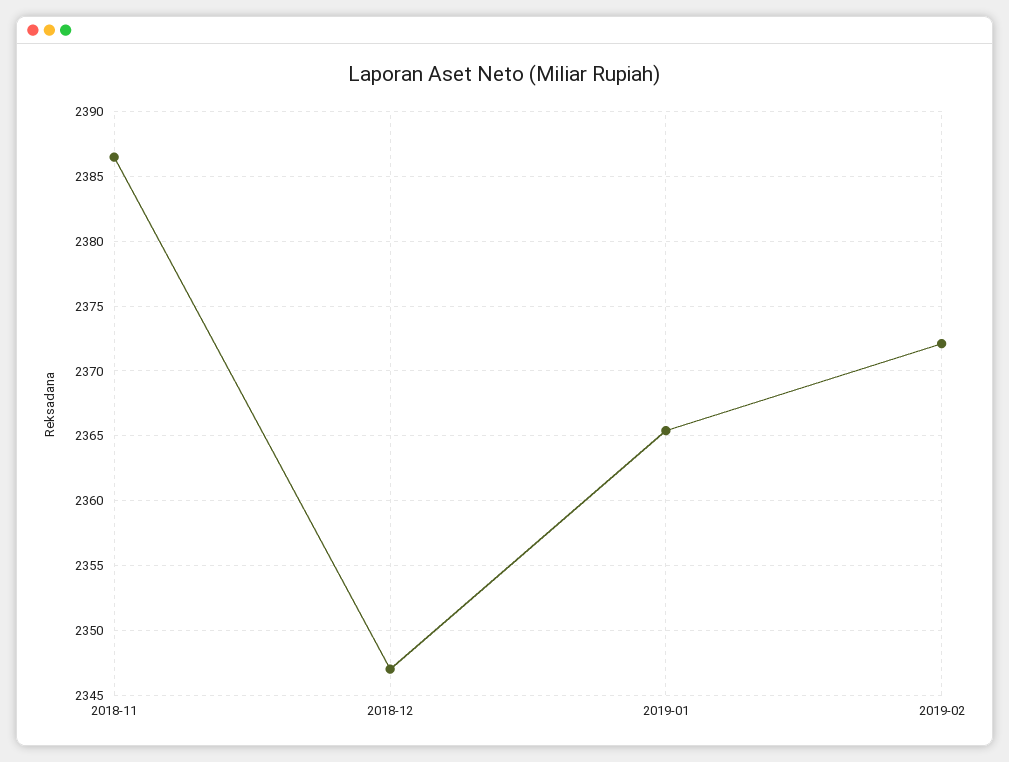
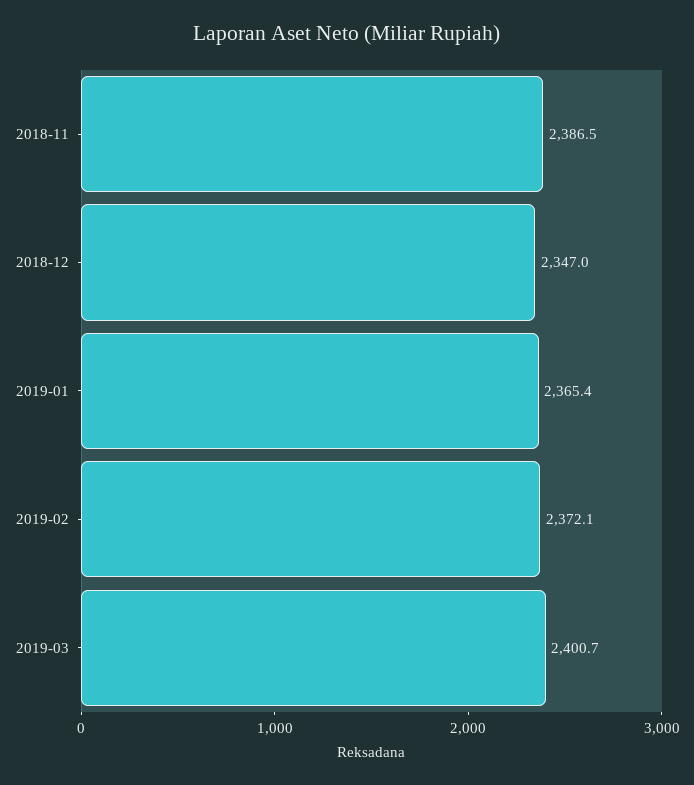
2019-03: none -> 2400.7

